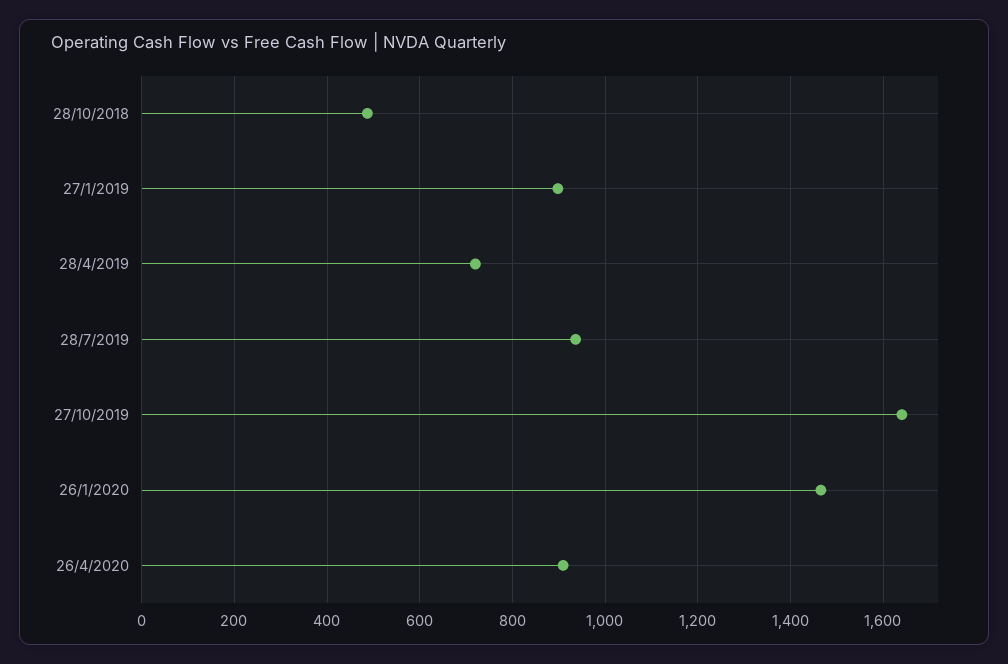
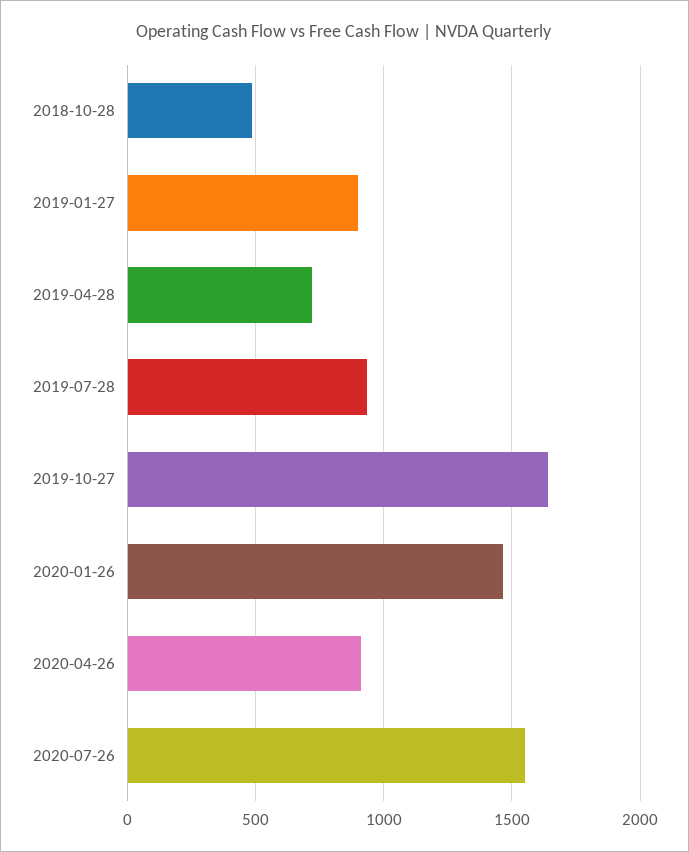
2020-07-26: none -> 1550

